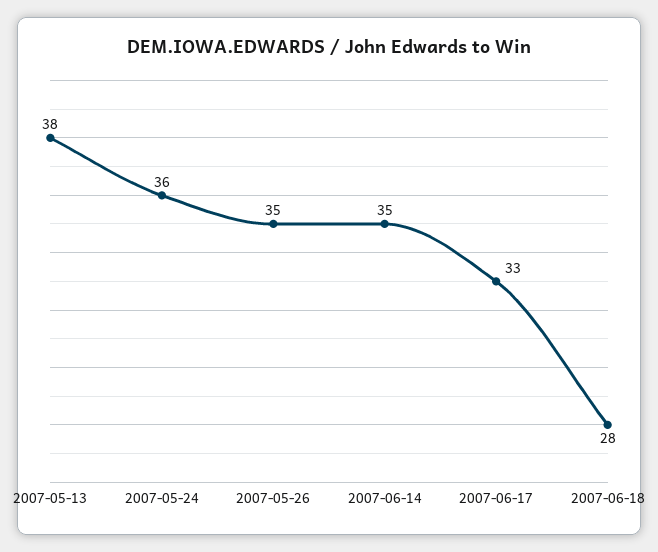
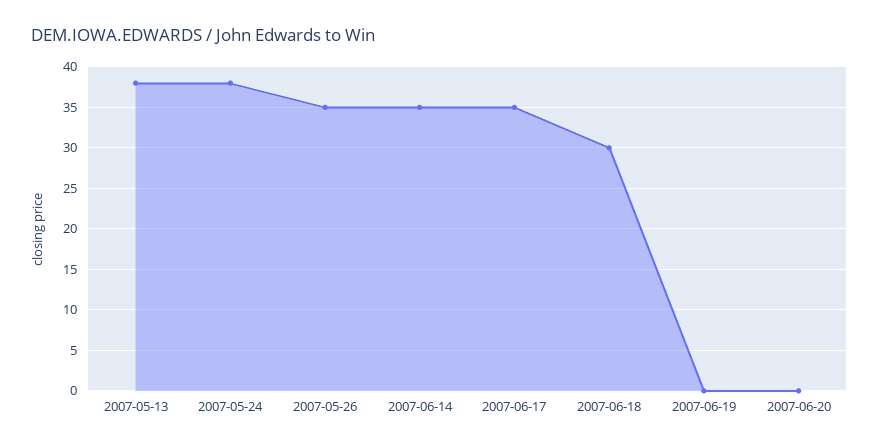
2007-05-24: 36 -> 38
2007-06-17: 33 -> 35
2007-06-18: 28 -> 30
2007-06-19: none -> 0
2007-06-20: none -> 0

